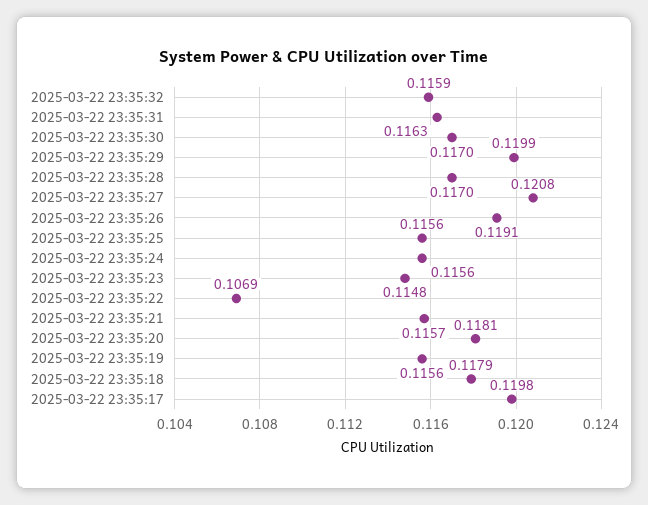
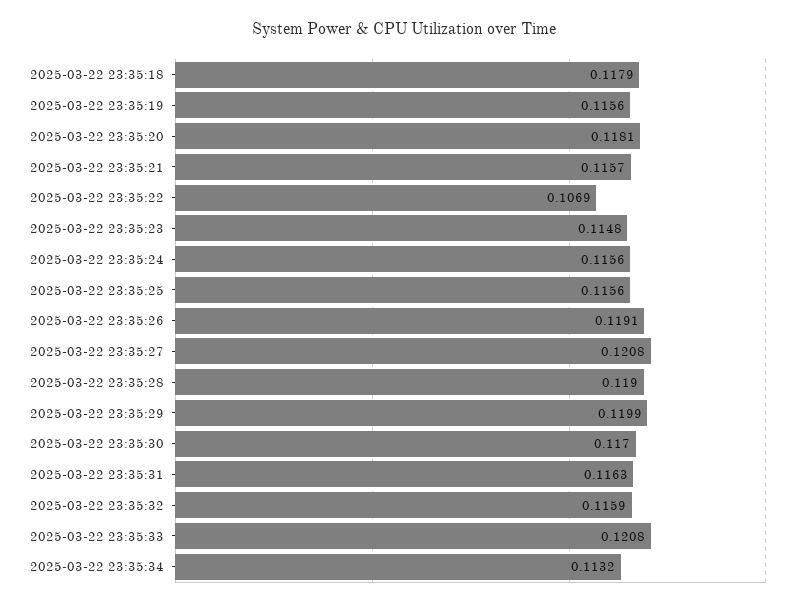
2025-03-22 23:35:28: 0.117 -> 0.119
2025-03-22 23:35:17: 0.1198 -> none
2025-03-22 23:35:33: none -> 0.1208
2025-03-22 23:35:34: none -> 0.1132

